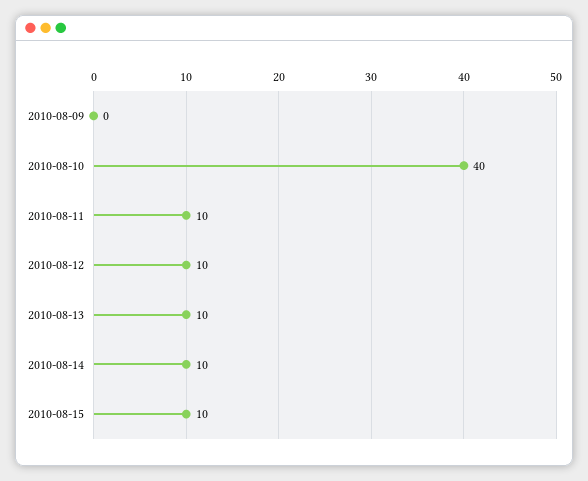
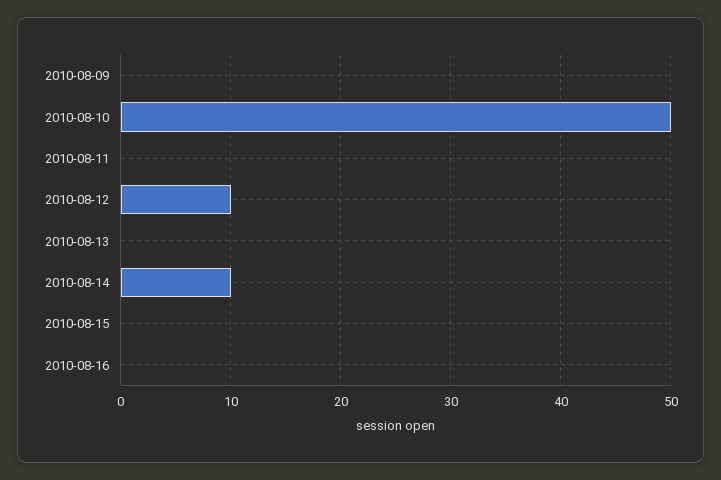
2010-08-10: 40 -> 50
2010-08-11: 10 -> 0
2010-08-13: 10 -> 0
2010-08-15: 10 -> 0
2010-08-16: none -> 0

